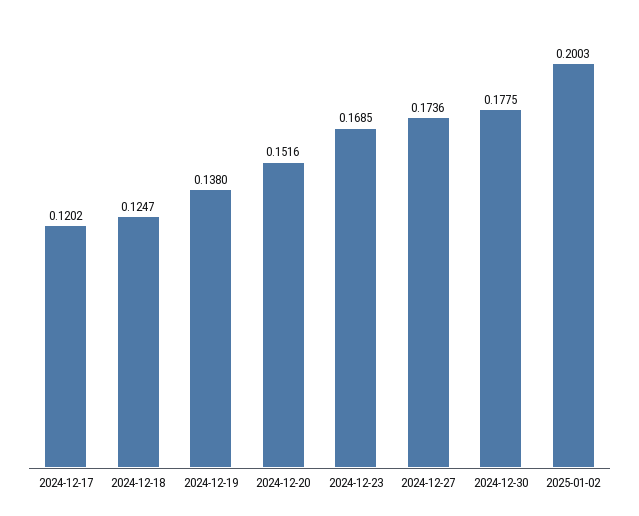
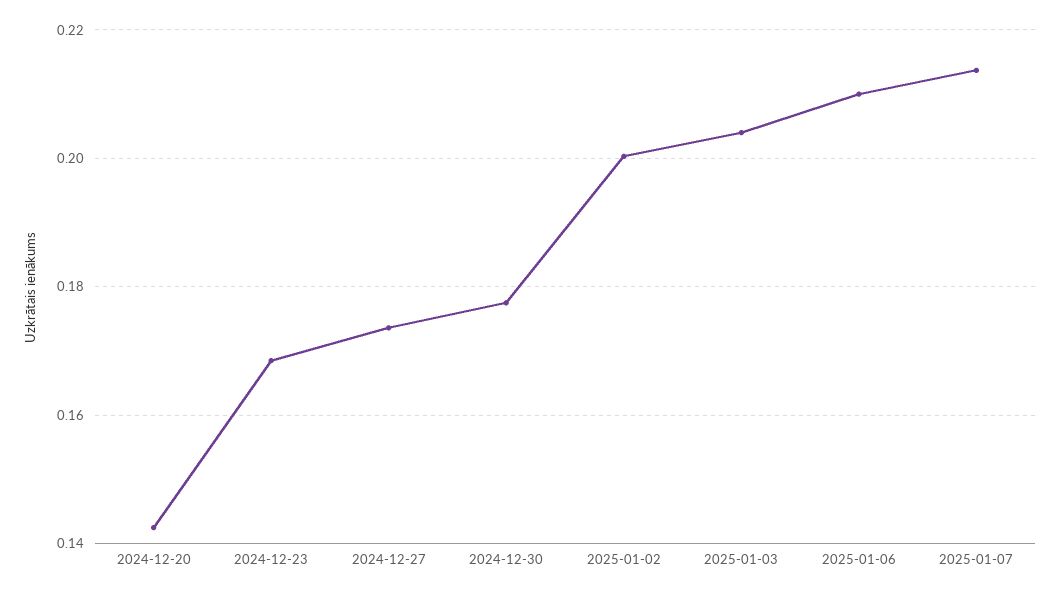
2024-12-17: 0.1202 -> none
2024-12-18: 0.1247 -> none
2024-12-19: 0.138 -> none
2024-12-20: 0.1516 -> 0.142
2025-01-03: none -> 0.204
2025-01-06: none -> 0.21
2025-01-07: none -> 0.214

